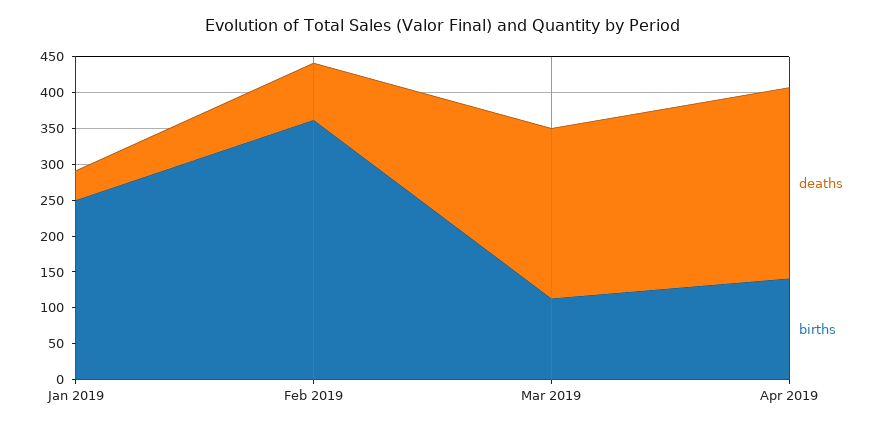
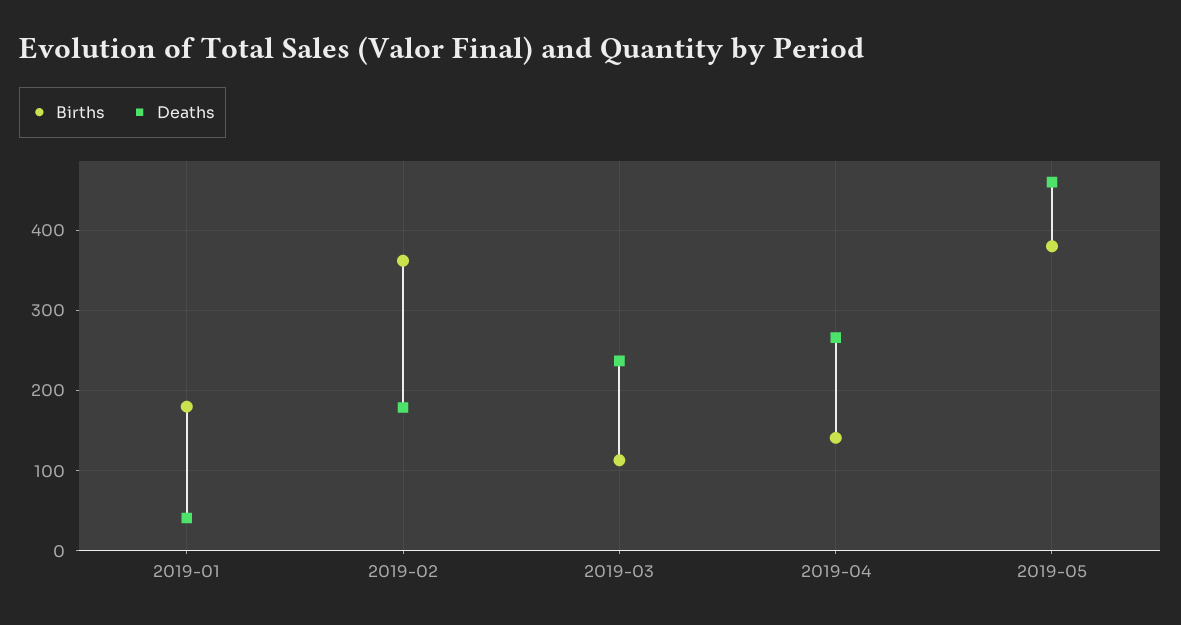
births, Jan 2019: 250 -> 180
deaths, Feb 2019: 75 -> 180
births, 2019-05: none -> 380
deaths, 2019-05: none -> 460

